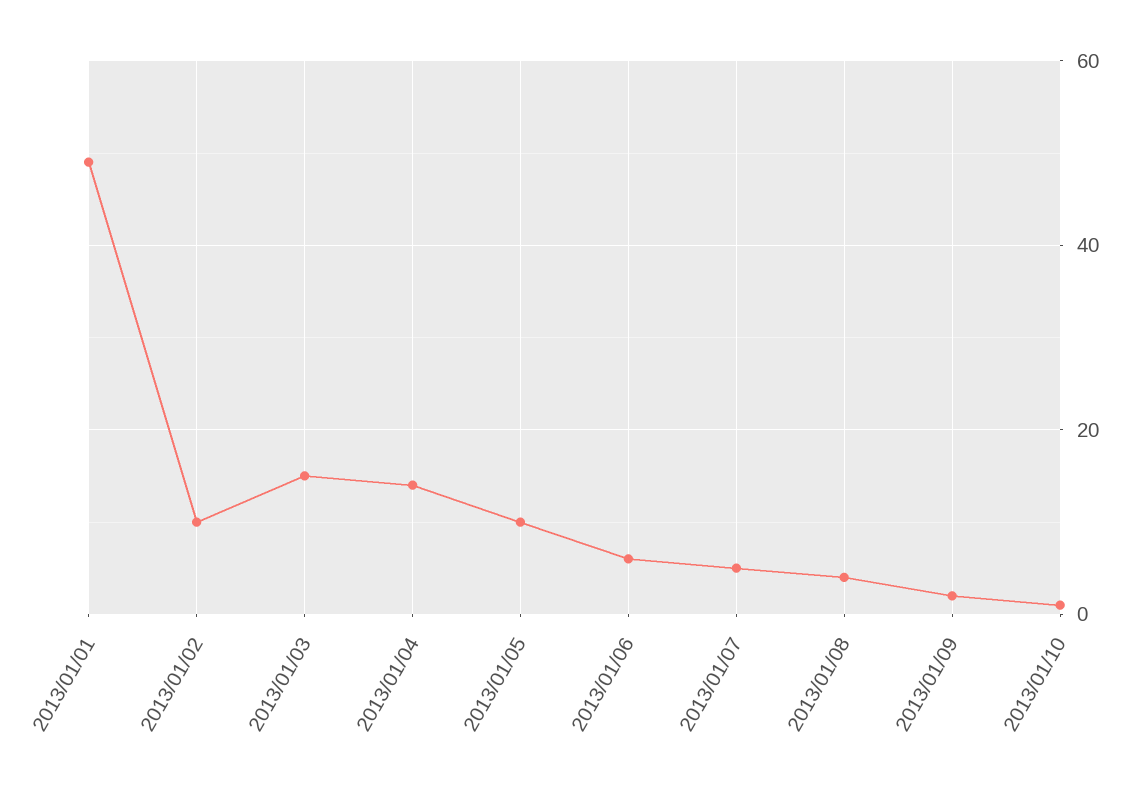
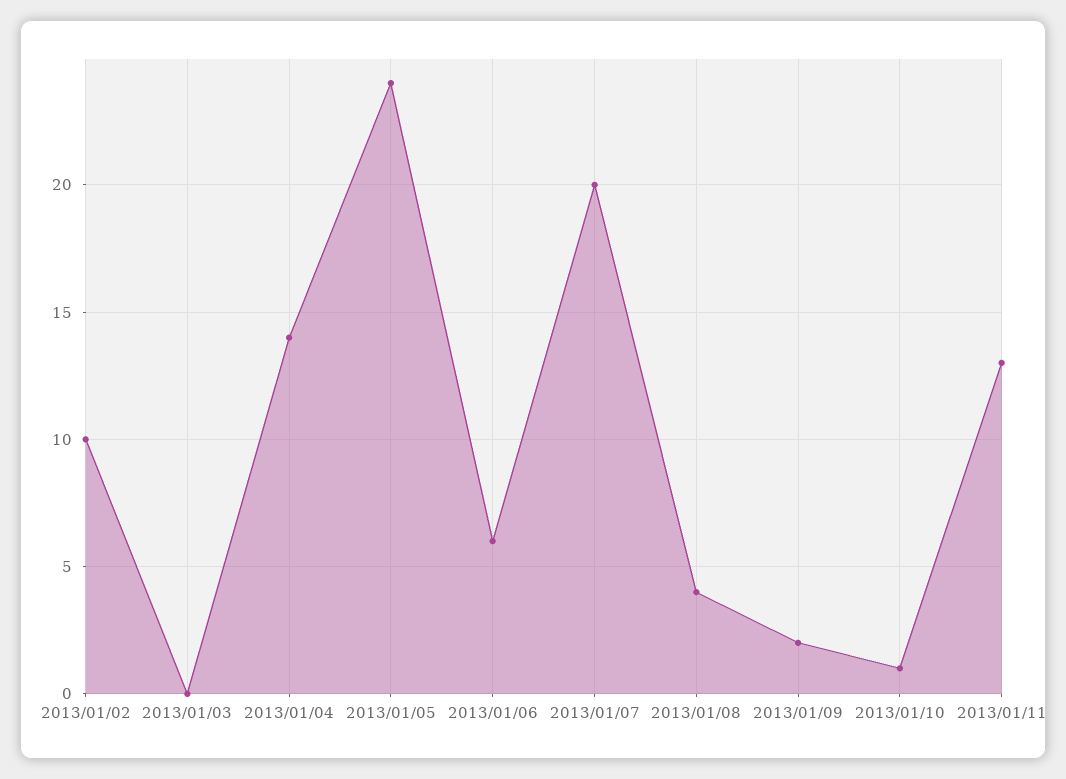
2013/01/01: 50 -> none
2013/01/03: 15 -> 0
2013/01/05: 10 -> 24
2013/01/07: 5 -> 20
2013/01/11: none -> 13

